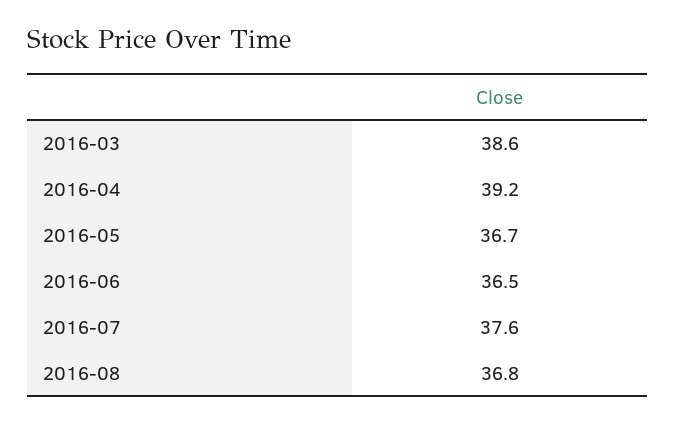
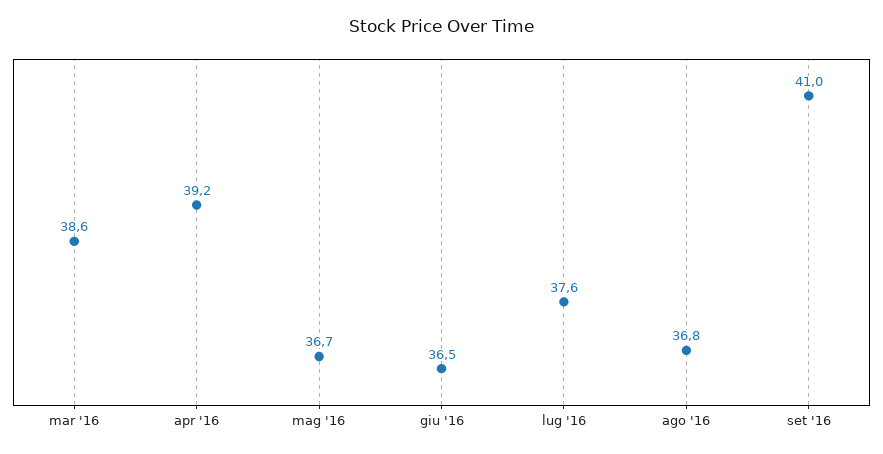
set '16: none -> 41

